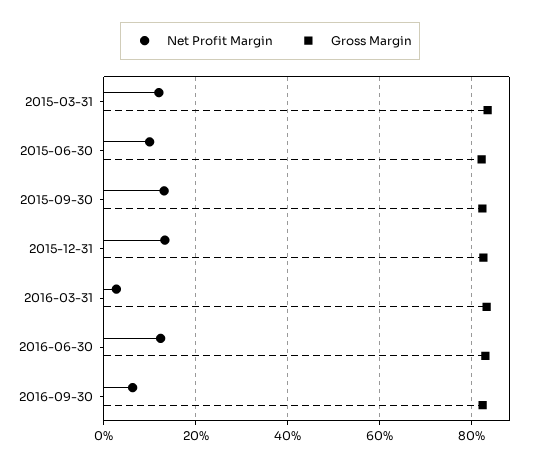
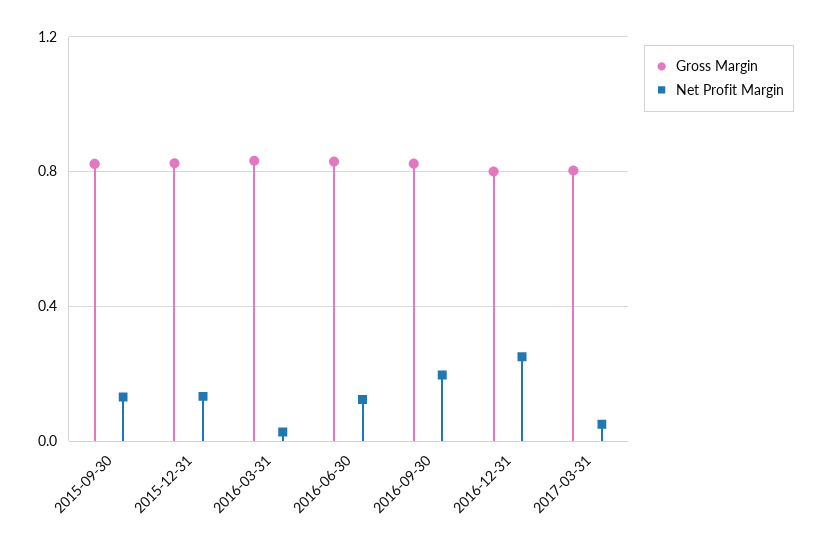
Net Profit Margin, 2015-03-31: 0.12 -> none
Gross Margin, 2015-03-31: 0.84 -> none
Net Profit Margin, 2015-06-30: 0.1 -> none
Gross Margin, 2015-06-30: 0.82 -> none
Net Profit Margin, 2016-09-30: 0.06 -> 0.2
Gross Margin, 2016-12-31: none -> 0.8
Net Profit Margin, 2016-12-31: none -> 0.25
Gross Margin, 2017-03-31: none -> 0.8
Net Profit Margin, 2017-03-31: none -> 0.05

